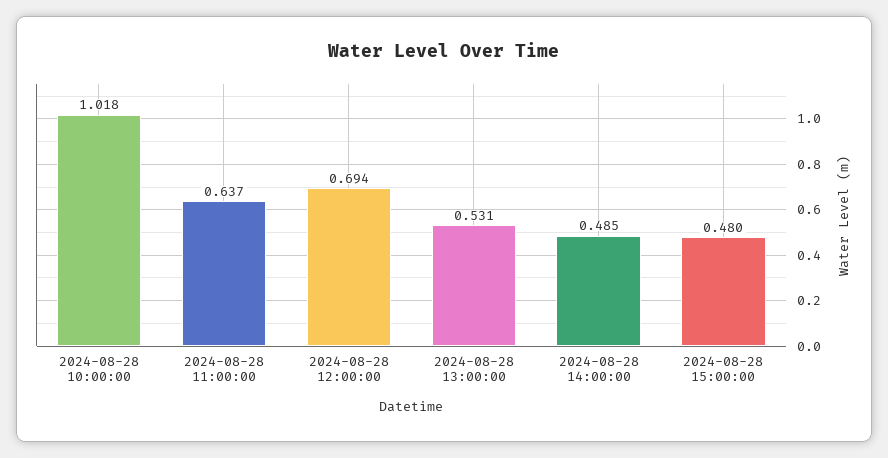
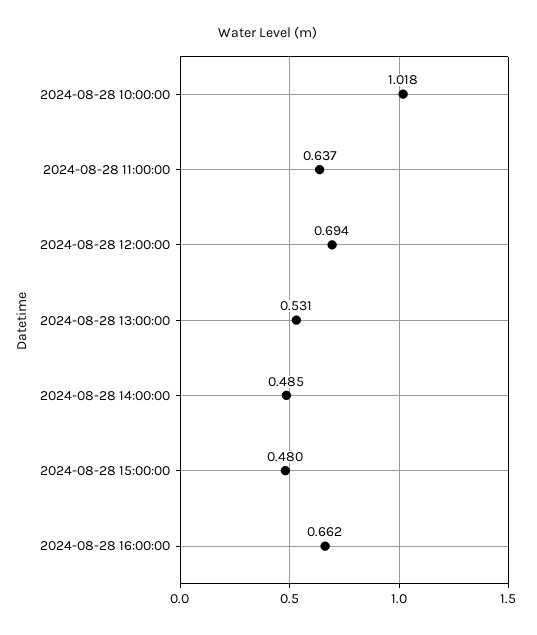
2024-08-28 16:00:00: none -> 0.662

